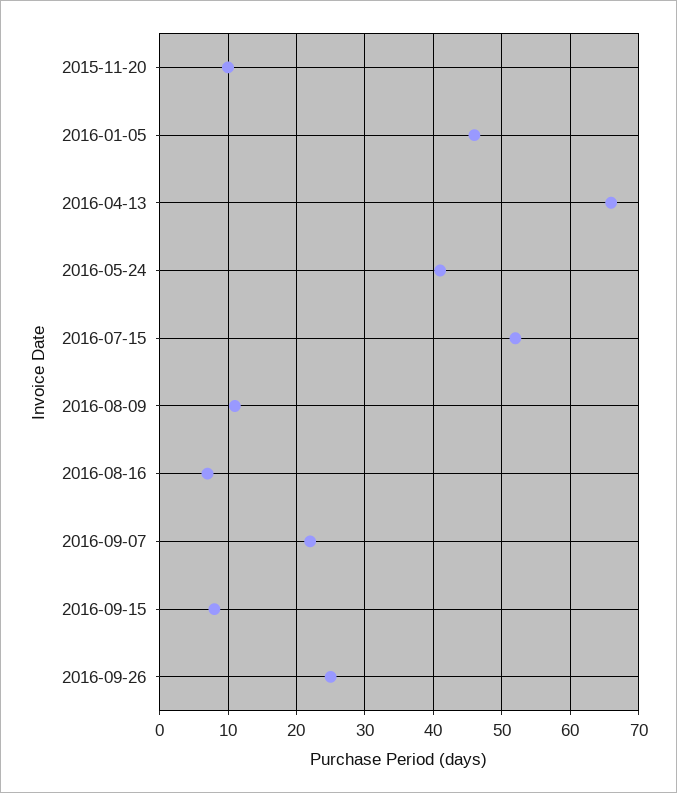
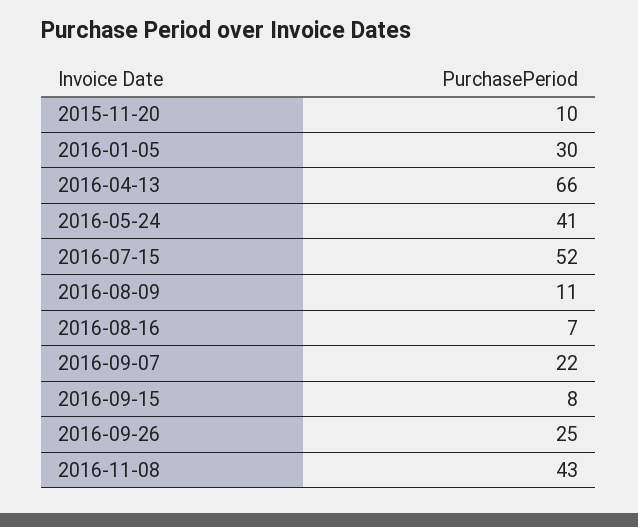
2016-01-05: 46 -> 30
2016-11-08: none -> 43

